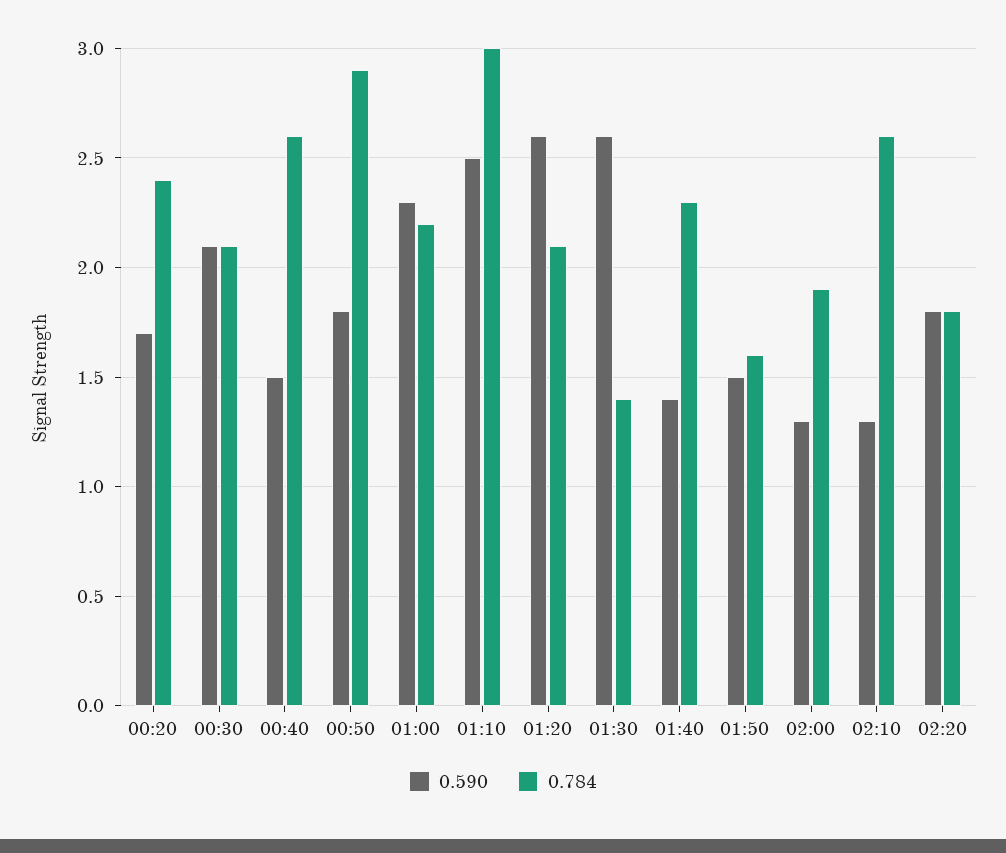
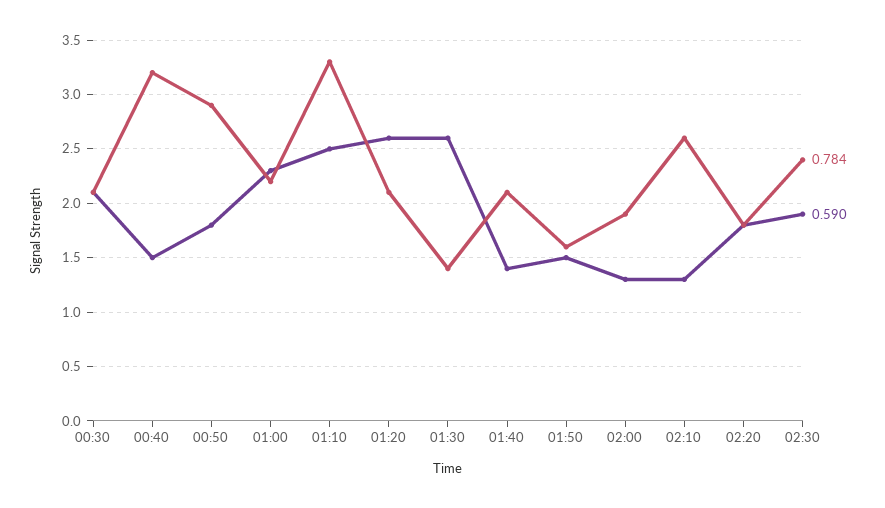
0.590, 00:20: 1.7 -> none
0.784, 00:20: 2.4 -> none
0.784, 00:40: 2.6 -> 3.2
0.784, 01:10: 3 -> 3.3
0.784, 01:40: 2.3 -> 2.1
0.784, 02:30: none -> 2.4
0.590, 02:30: none -> 1.9

